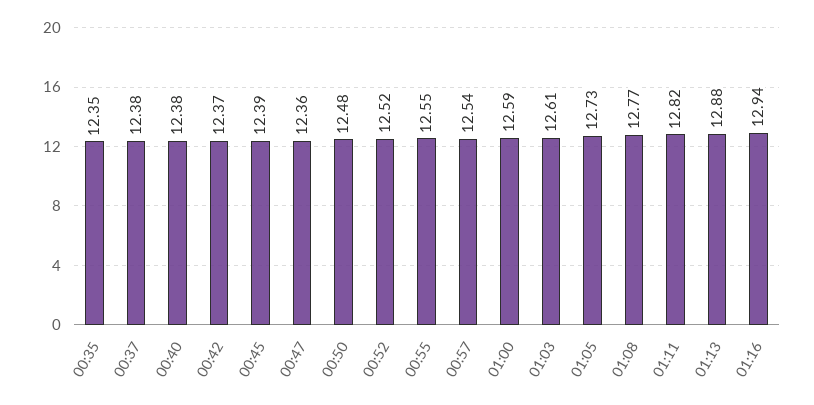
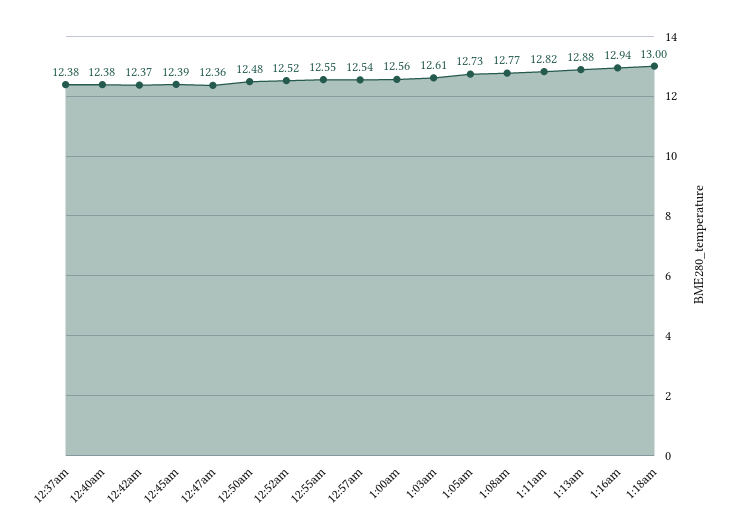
00:35: 12.35 -> none
01:00: 12.59 -> 12.56
1:18am: none -> 13

